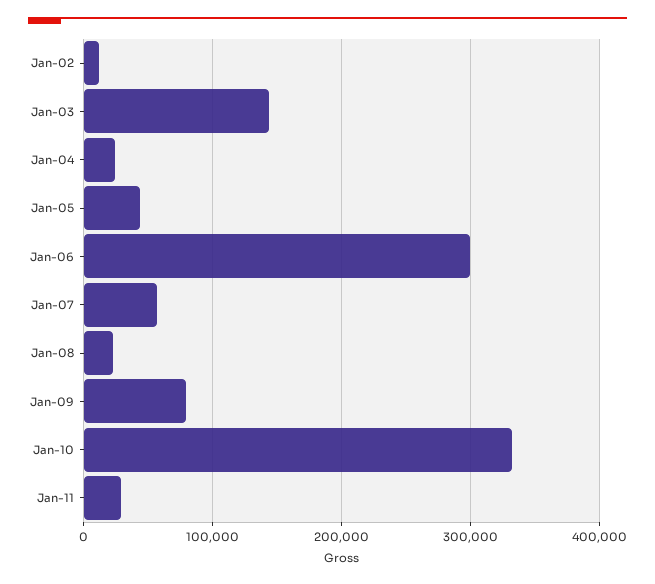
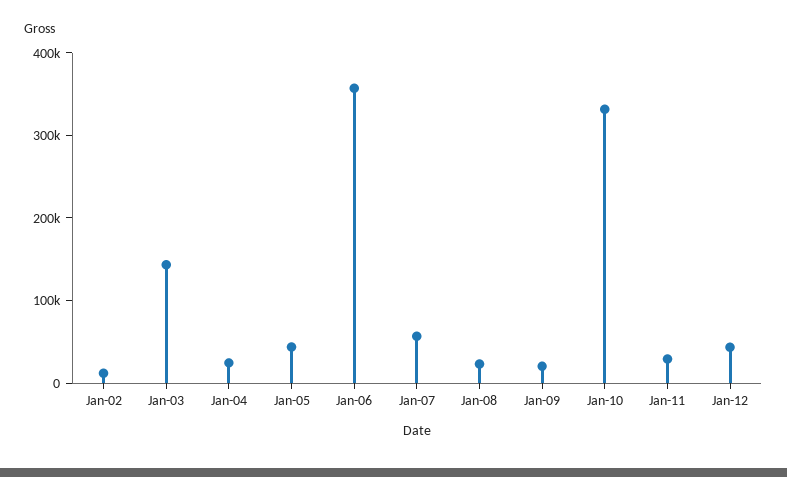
Jan-06: 300000 -> 360000
Jan-09: 80000 -> 20000
Jan-12: none -> 40000

